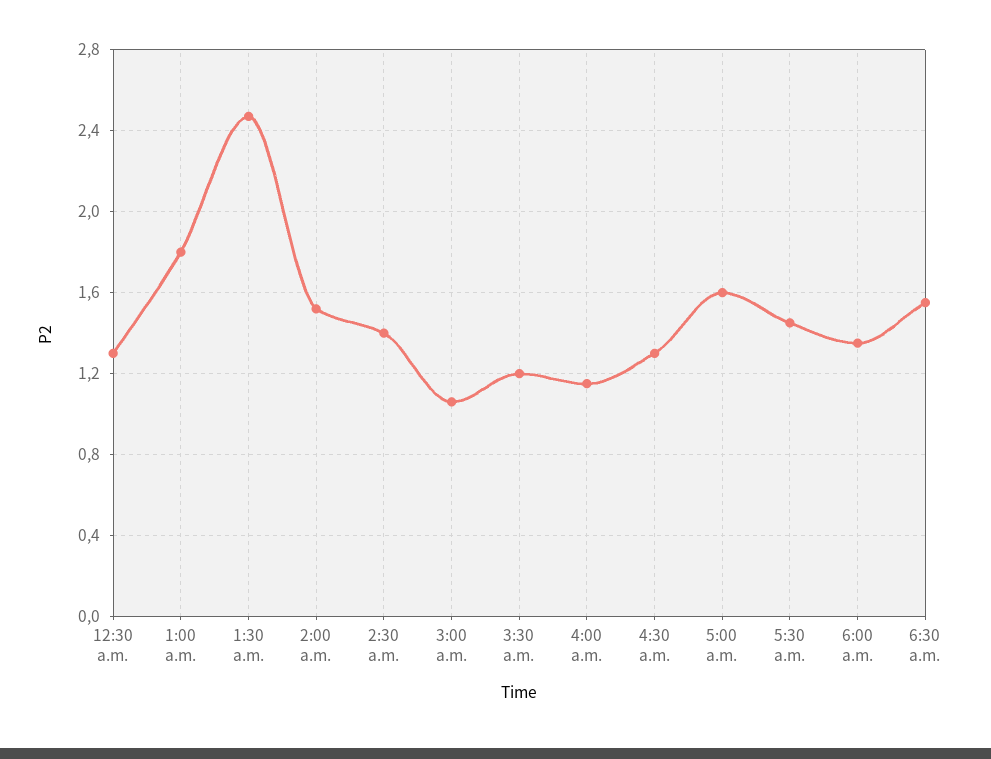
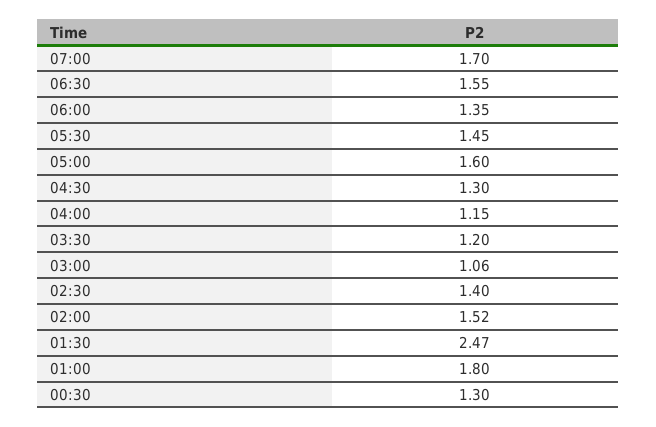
07:00: none -> 1.7

